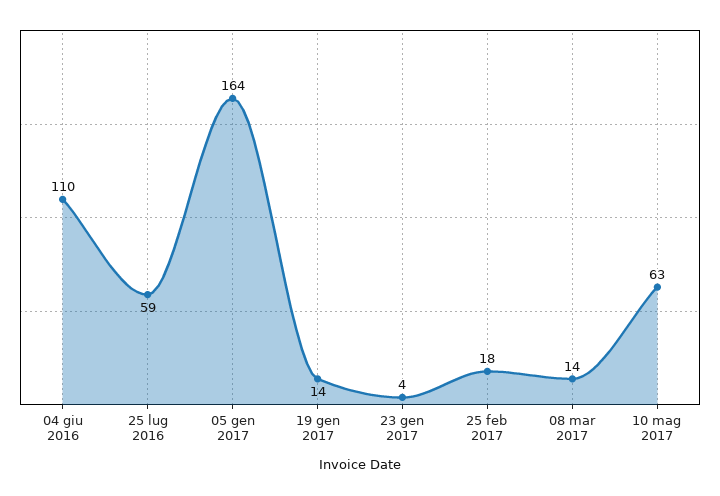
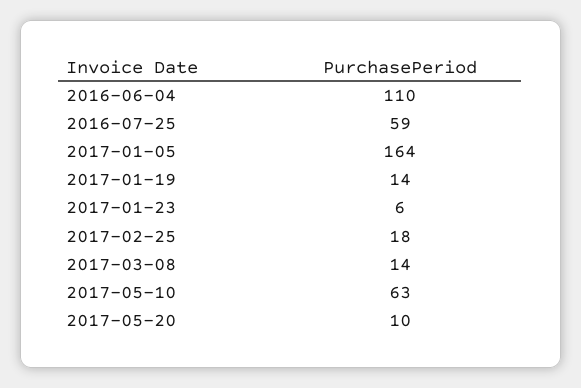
23 gen 2017: 4 -> 6
2017-05-20: none -> 10

